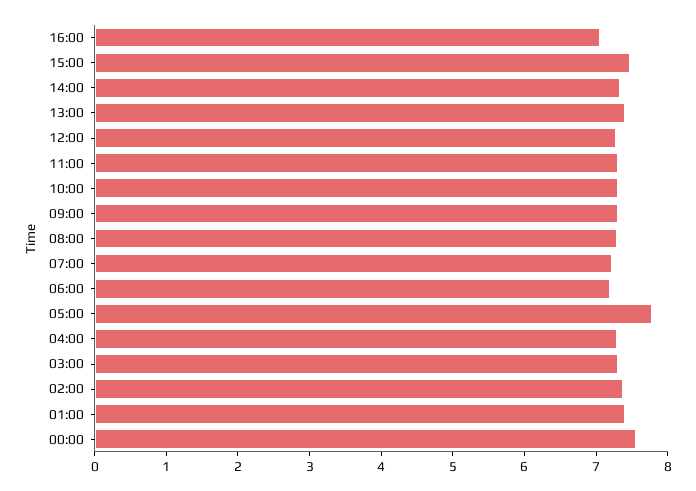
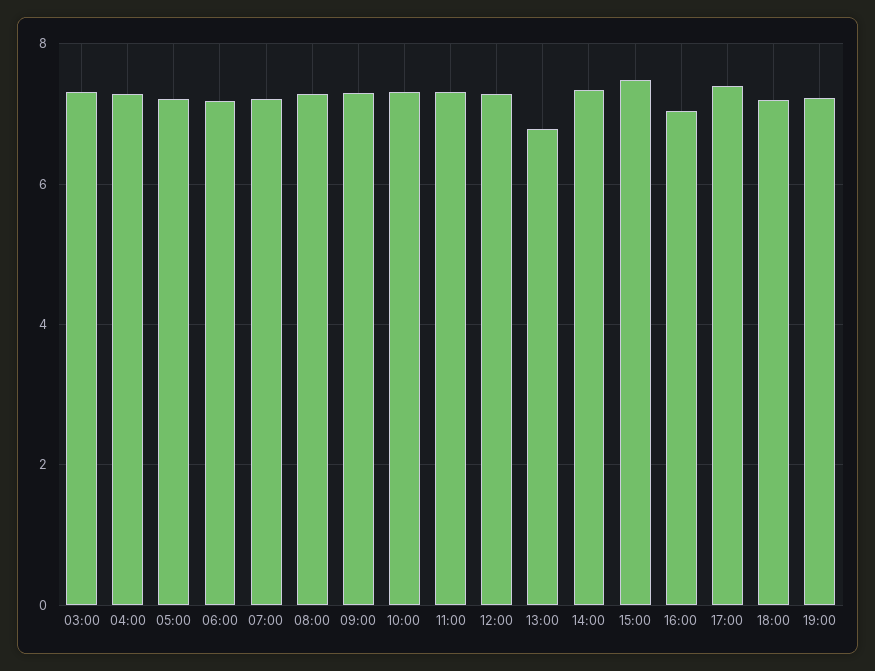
13:00: 7.4 -> 6.8
05:00: 7.8 -> 7.2
02:00: 7.4 -> none
01:00: 7.4 -> none
00:00: 7.6 -> none
17:00: none -> 7.4
18:00: none -> 7.2
19:00: none -> 7.2

